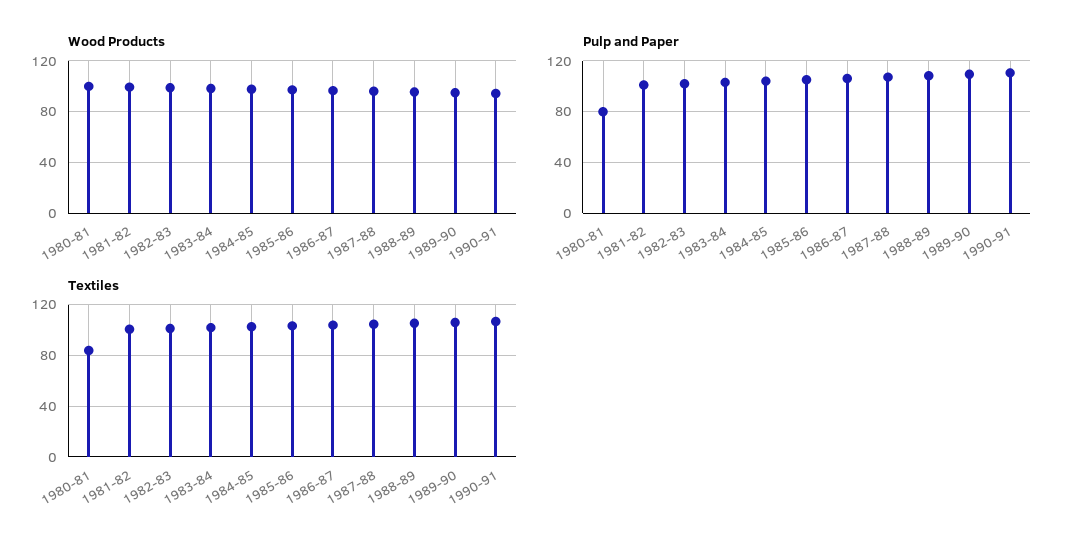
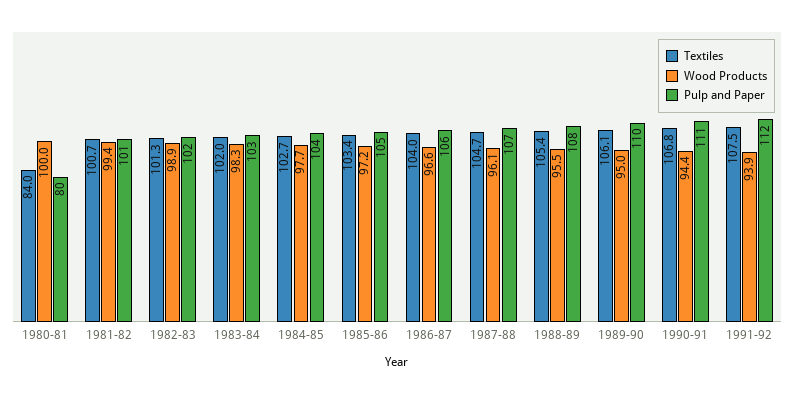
Textiles, 1991-92: none -> 107.5
Wood Products, 1991-92: none -> 93.9
Pulp and Paper, 1991-92: none -> 112

